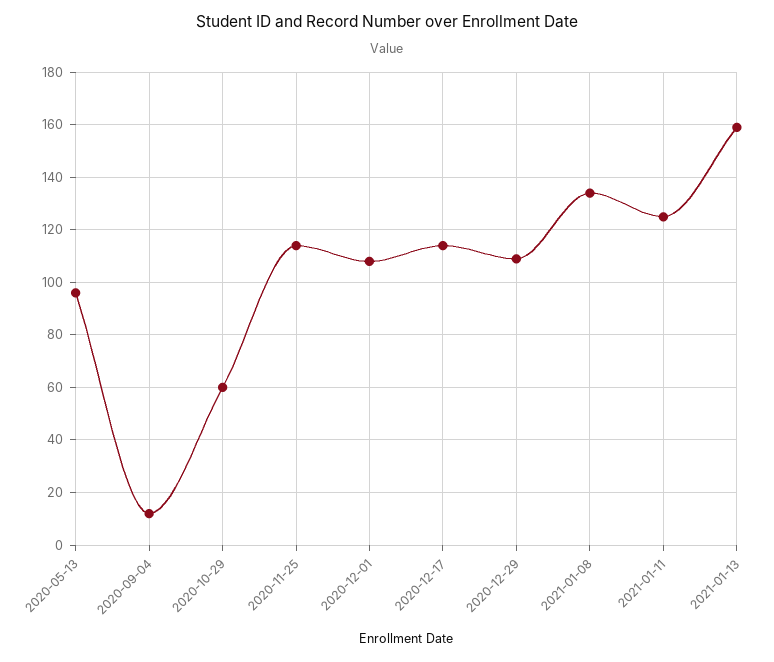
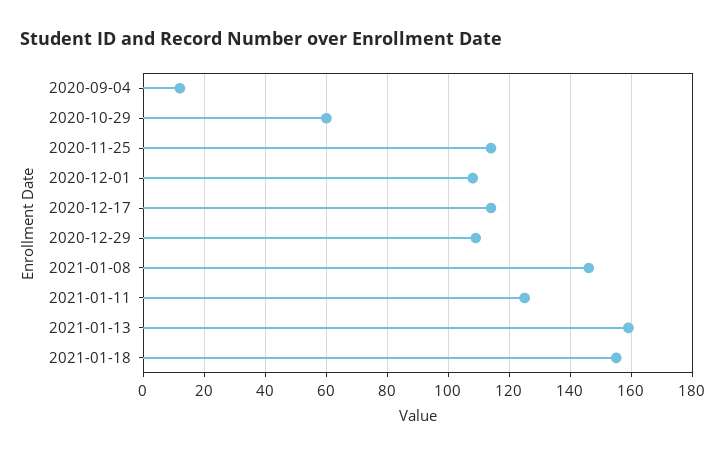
2020-05-13: 95 -> none
2021-01-08: 135 -> 145
2021-01-18: none -> 155

